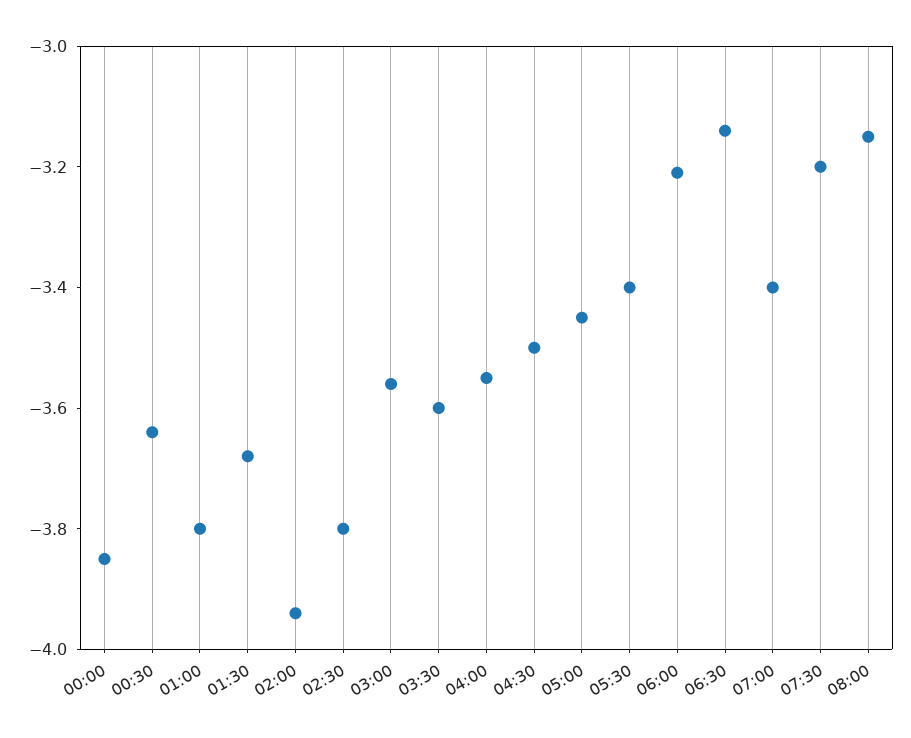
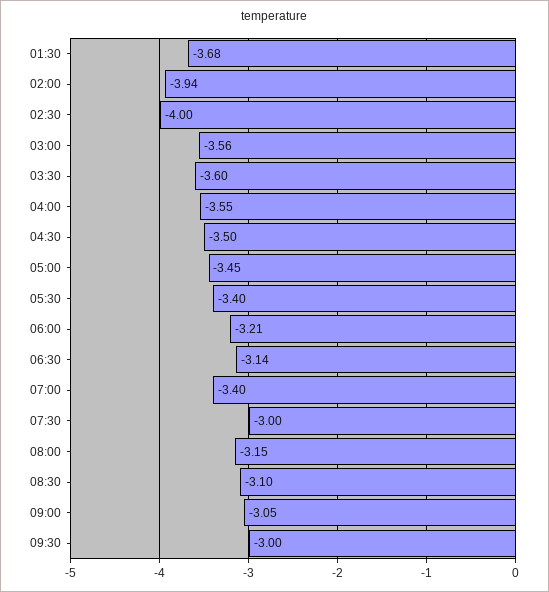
00:00: -3.85 -> none
00:30: -3.65 -> none
01:00: -3.8 -> none
02:30: -3.8 -> -4
07:30: -3.2 -> -3
08:30: none -> -3.1
09:00: none -> -3.05
09:30: none -> -3

